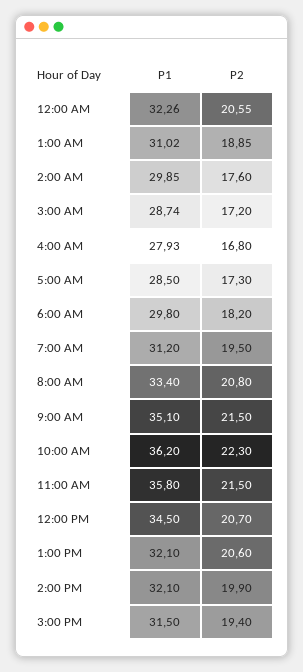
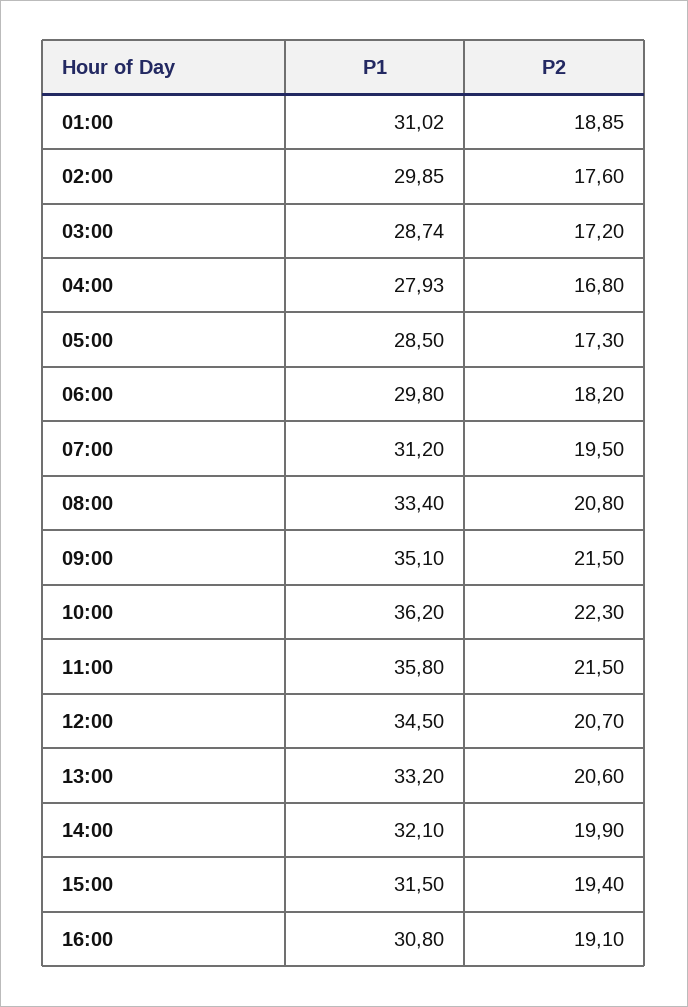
P1, 12:00 AM: 32.26 -> none
P2, 12:00 AM: 20.55 -> none
P1, 1:00 PM: 32.1 -> 33.2
P1, 16:00: none -> 30.8
P2, 16:00: none -> 19.1

